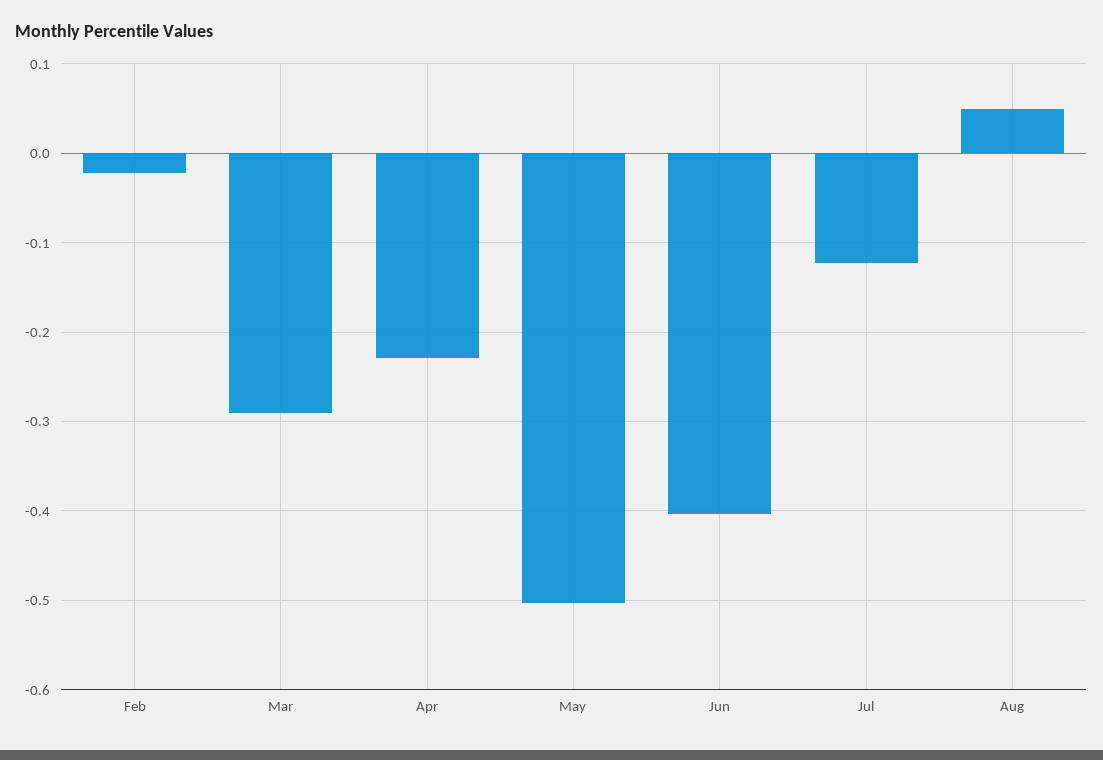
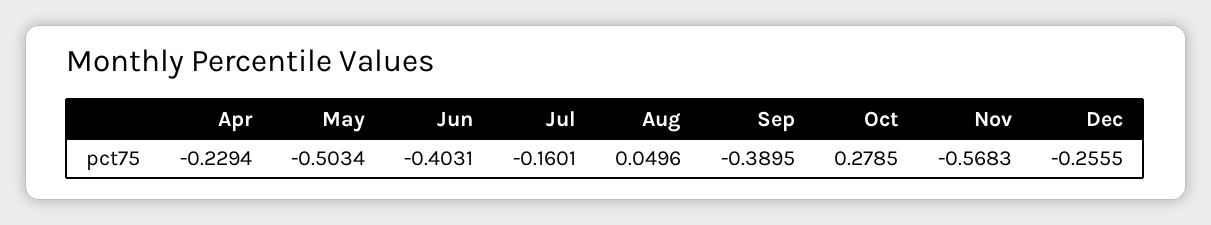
Feb: -0.02 -> none
Mar: -0.29 -> none
Jul: -0.12 -> -0.1601
Sep: none -> -0.3895
Oct: none -> 0.2785
Nov: none -> -0.5683
Dec: none -> -0.2555

